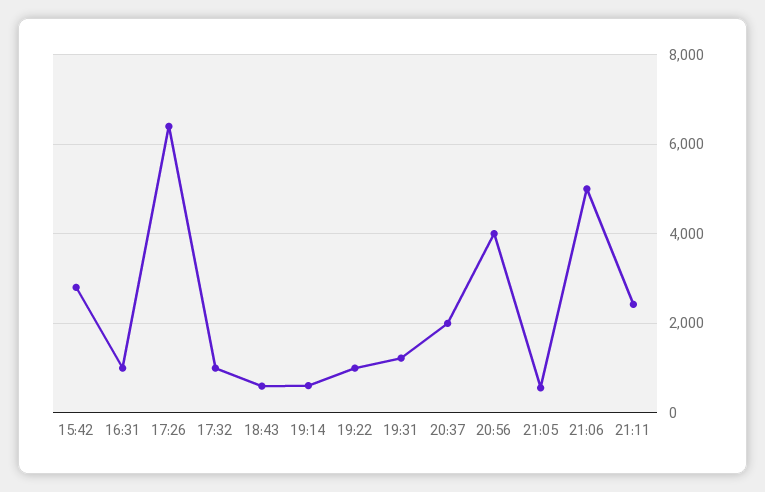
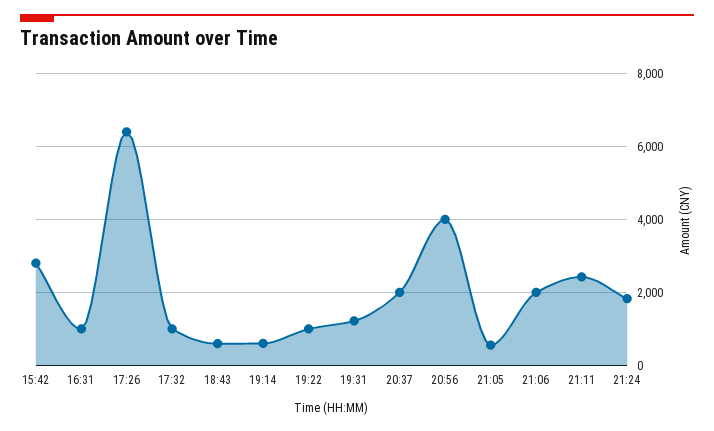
21:06: 5000 -> 2000
21:24: none -> 1800

